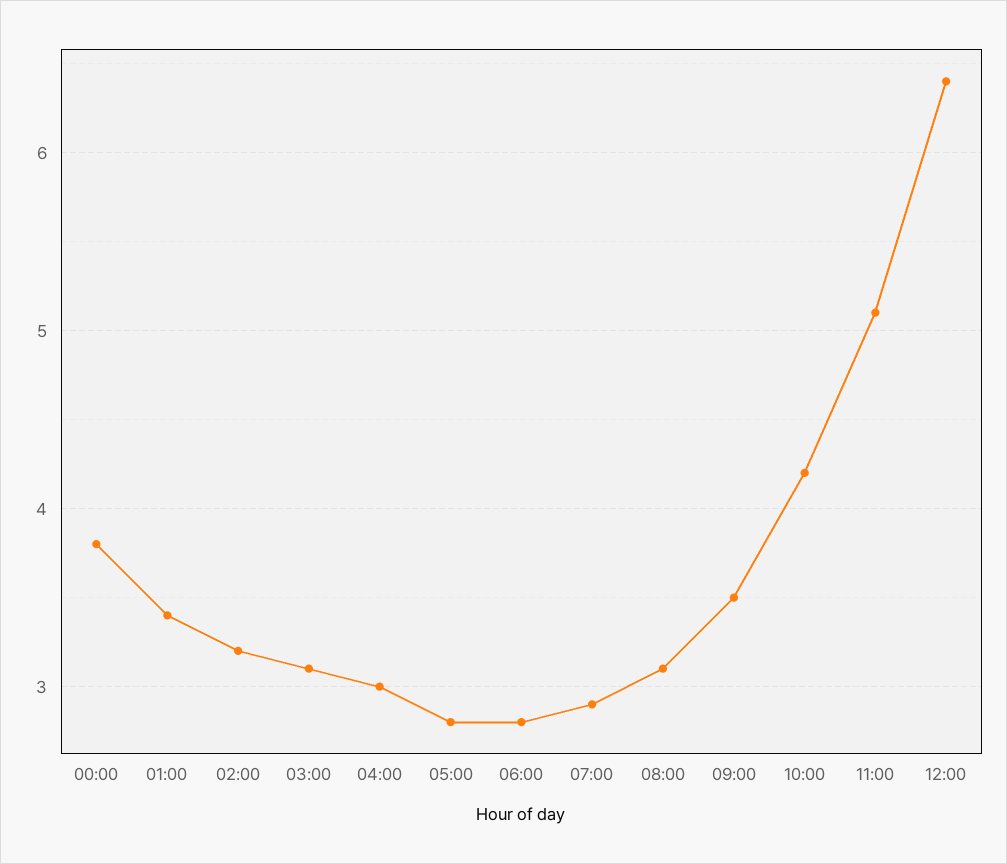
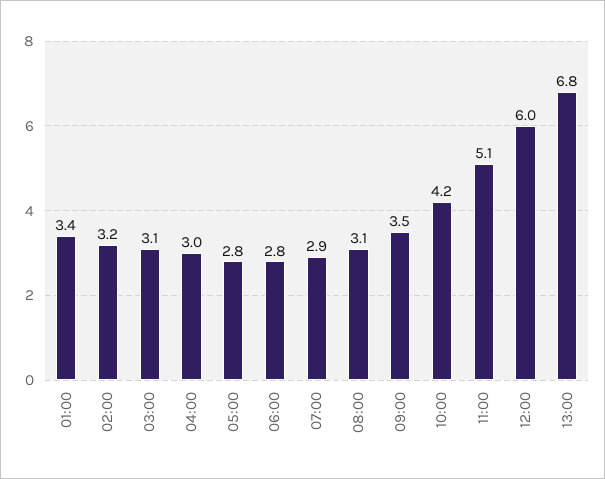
00:00: 3.8 -> none
12:00: 6.4 -> 6
13:00: none -> 6.8

